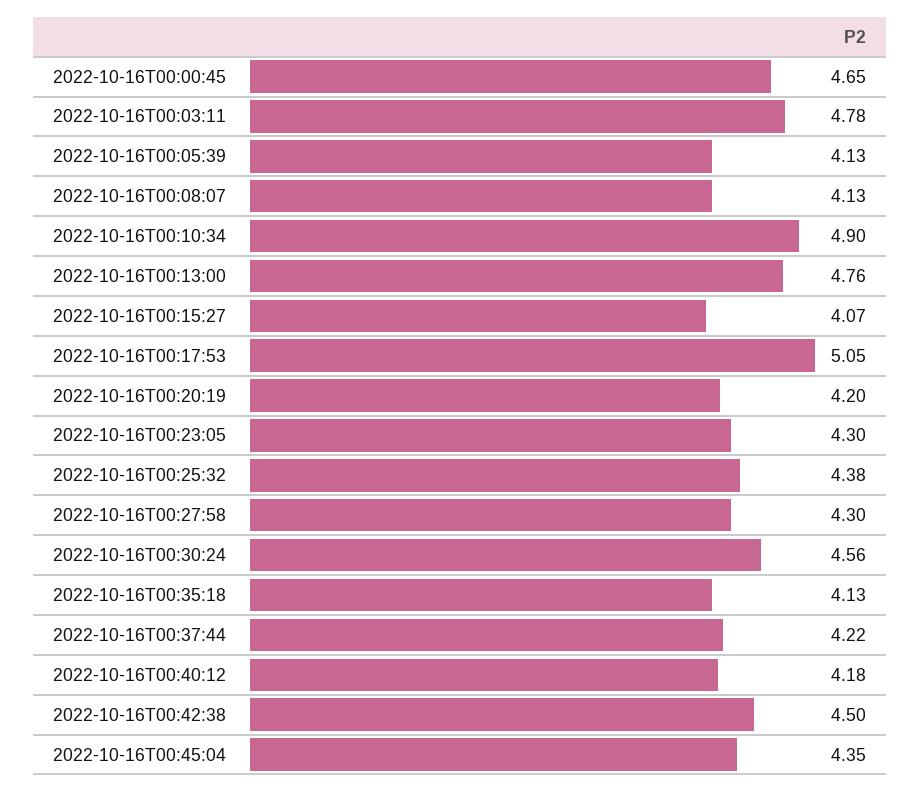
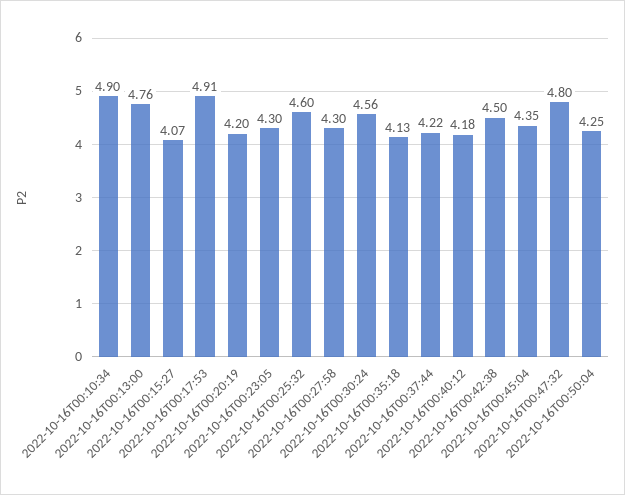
2022-10-16T00:00:45: 4.65 -> none
2022-10-16T00:03:11: 4.78 -> none
2022-10-16T00:05:39: 4.13 -> none
2022-10-16T00:08:07: 4.13 -> none
2022-10-16T00:17:53: 5.05 -> 4.91
2022-10-16T00:25:32: 4.38 -> 4.6
2022-10-16T00:47:32: none -> 4.8
2022-10-16T00:50:04: none -> 4.25

